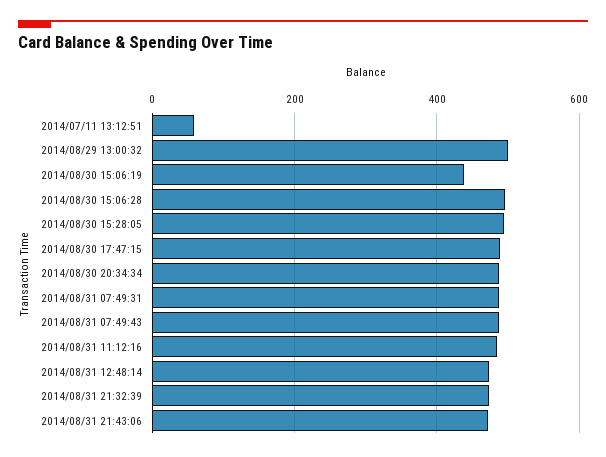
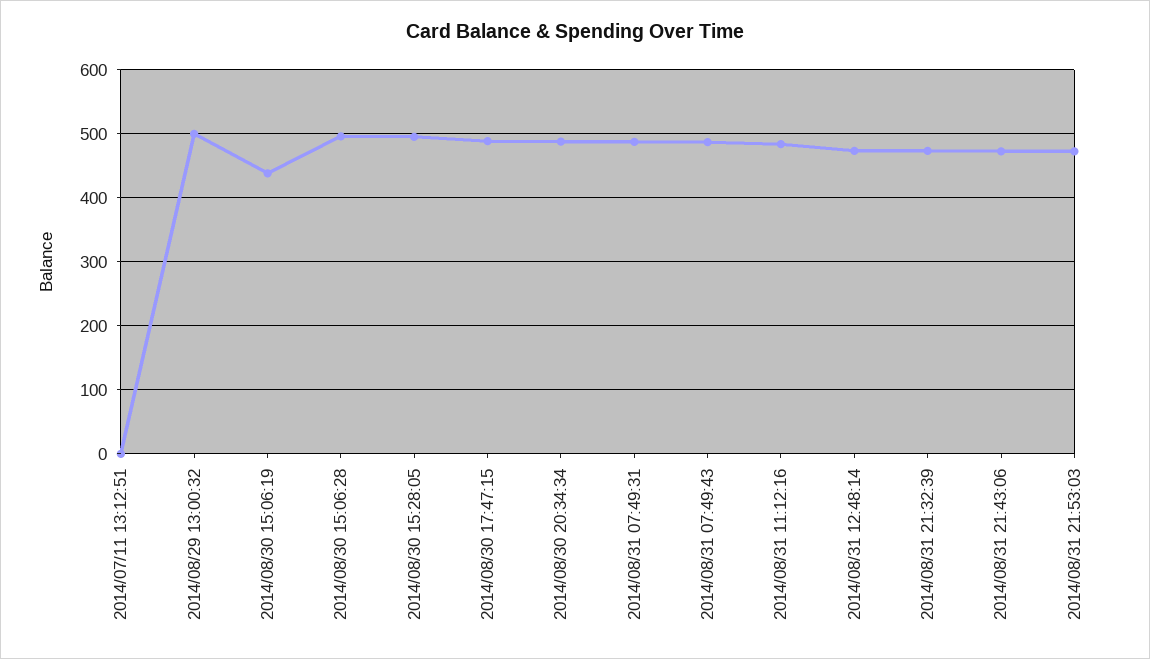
2014/07/11 13:12:51: 60 -> 0
2014/08/31 21:53:03: none -> 470

